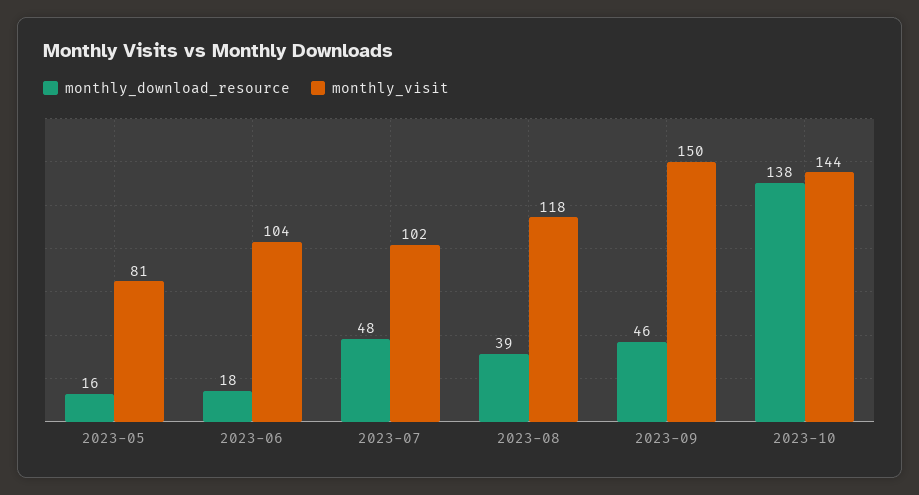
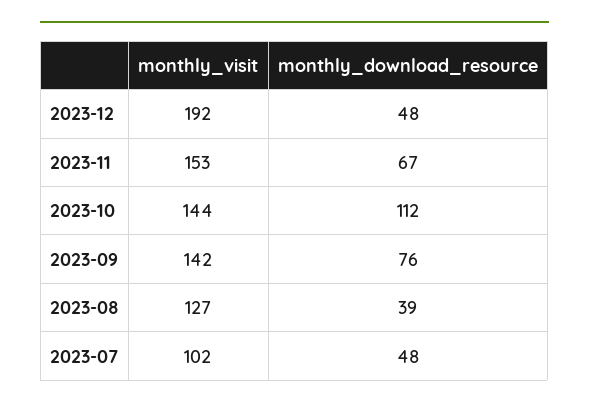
monthly_download_resource, 2023-05: 16 -> none
monthly_visit, 2023-05: 81 -> none
monthly_download_resource, 2023-06: 18 -> none
monthly_visit, 2023-06: 104 -> none
monthly_visit, 2023-08: 118 -> 127
monthly_download_resource, 2023-09: 46 -> 76
monthly_visit, 2023-09: 150 -> 142
monthly_download_resource, 2023-10: 138 -> 112
monthly_visit, 2023-12: none -> 192
monthly_download_resource, 2023-12: none -> 48
monthly_visit, 2023-11: none -> 153
monthly_download_resource, 2023-11: none -> 67

